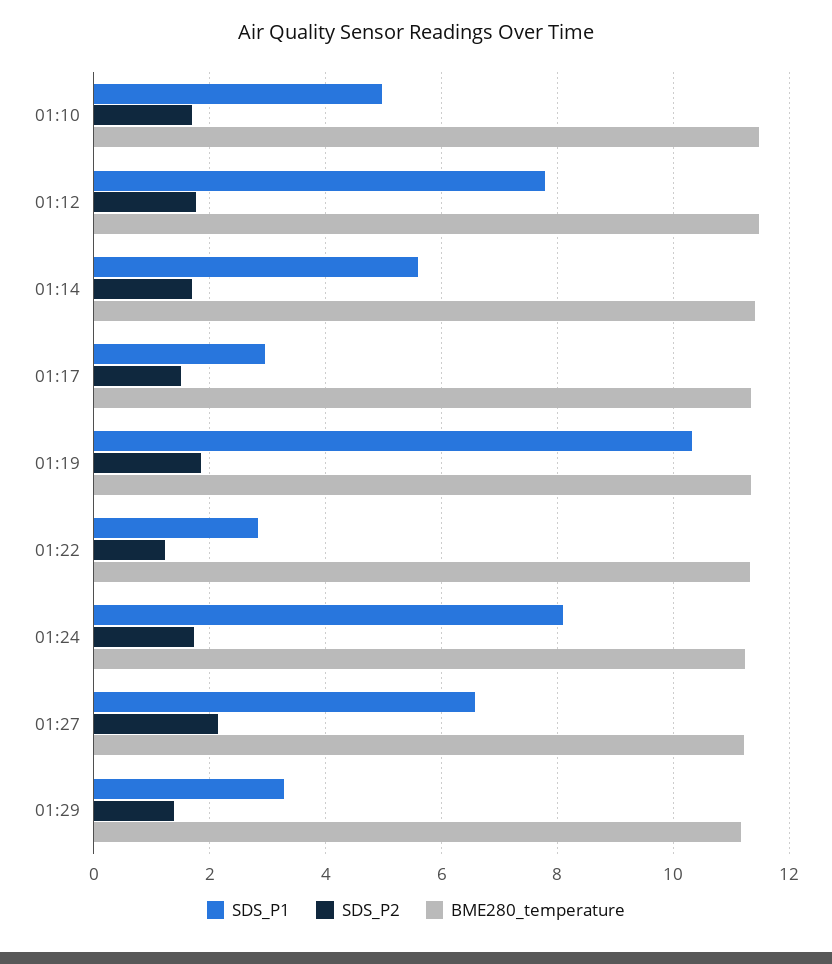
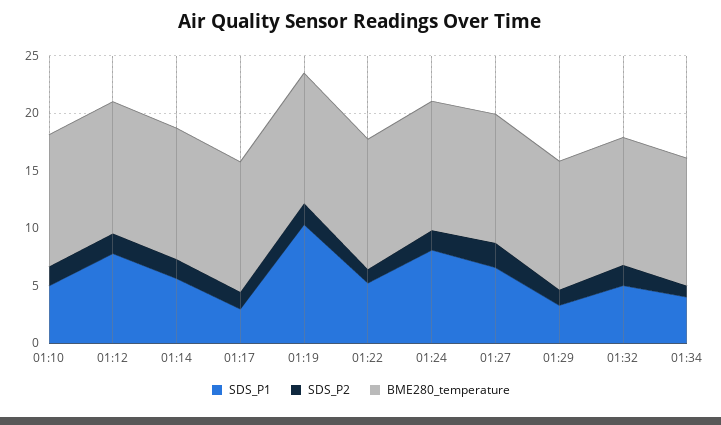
SDS_P1, 01:22: 2.8 -> 5
SDS_P1, 01:32: none -> 5
SDS_P2, 01:32: none -> 2
BME280_temperature, 01:32: none -> 11
SDS_P1, 01:34: none -> 4
SDS_P2, 01:34: none -> 1
BME280_temperature, 01:34: none -> 11

